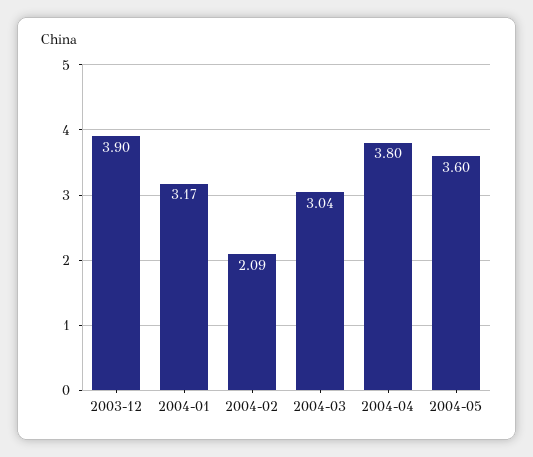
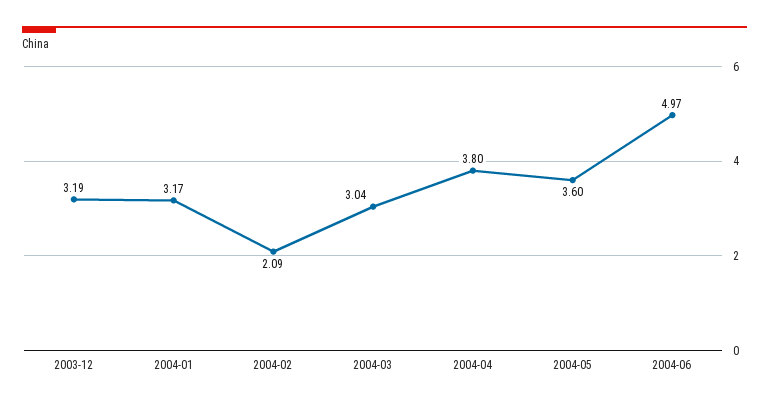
2003-12: 3.9 -> 3.19
2004-06: none -> 4.97

